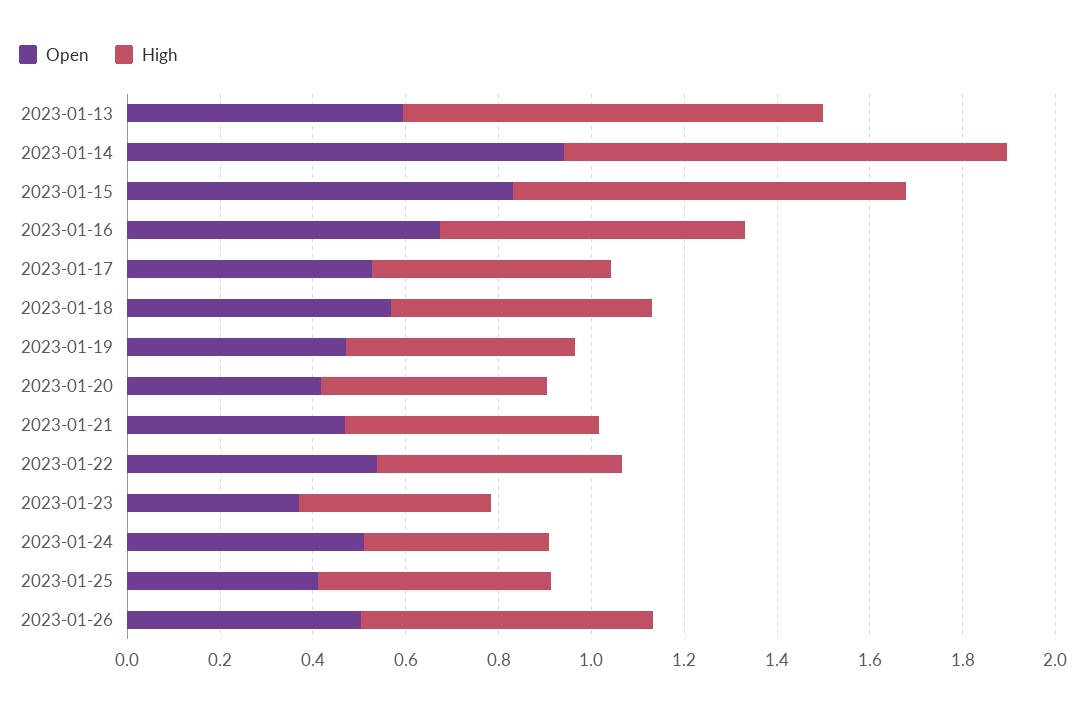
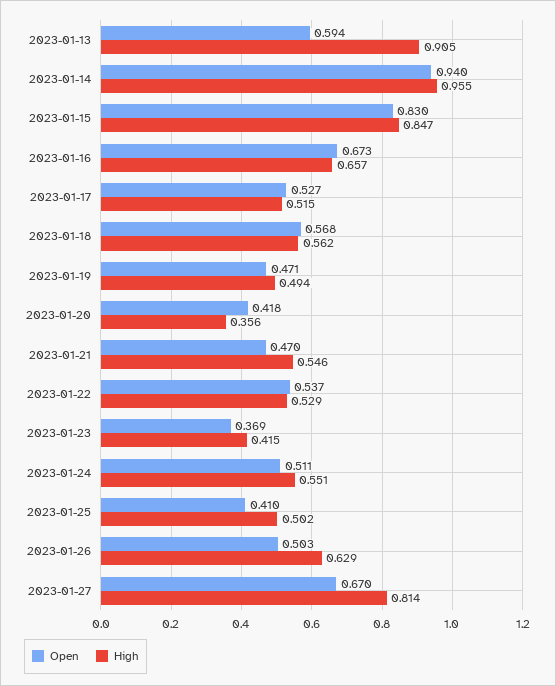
High, 2023-01-20: 0.5 -> 0.356
High, 2023-01-24: 0.4 -> 0.551
Open, 2023-01-27: none -> 0.67
High, 2023-01-27: none -> 0.814

